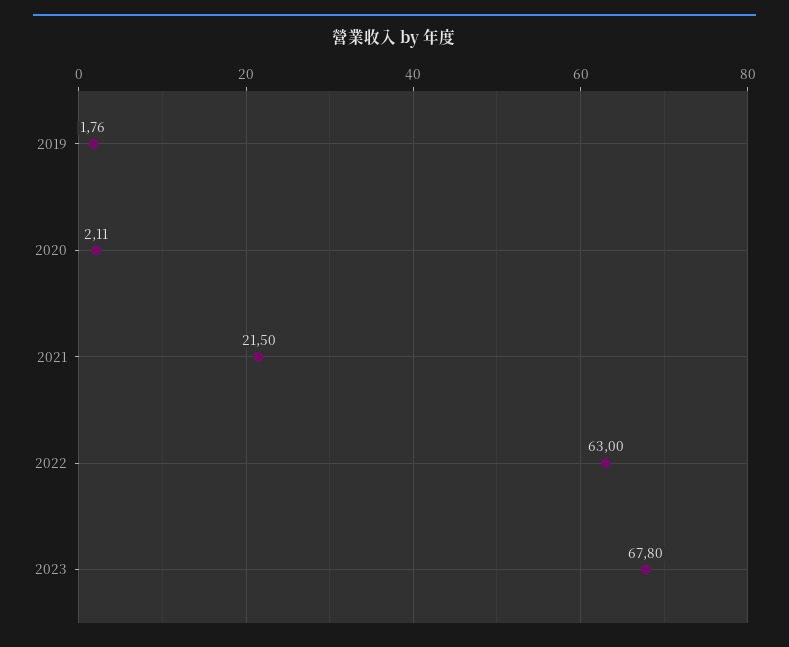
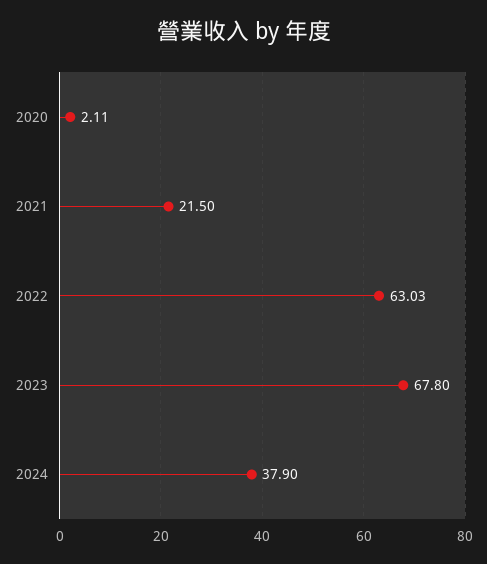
2019: 1.76 -> none
2022: 63 -> 63.03
2024: none -> 37.9

